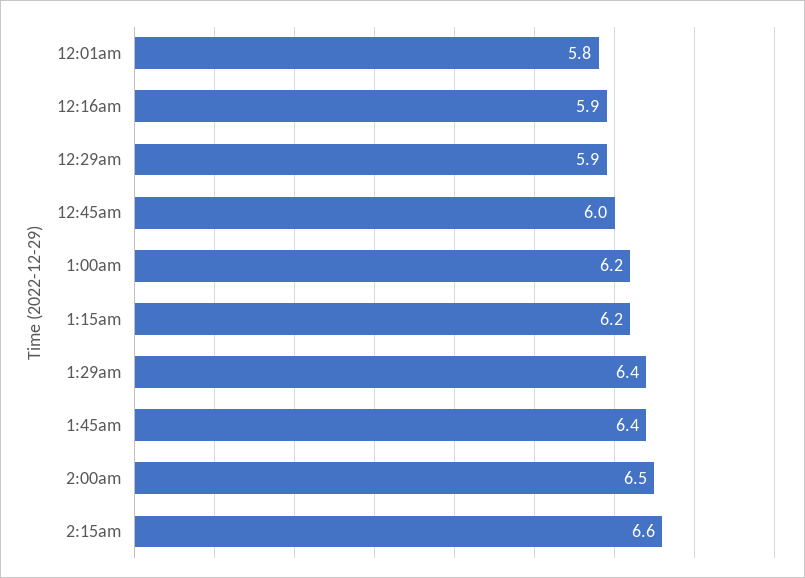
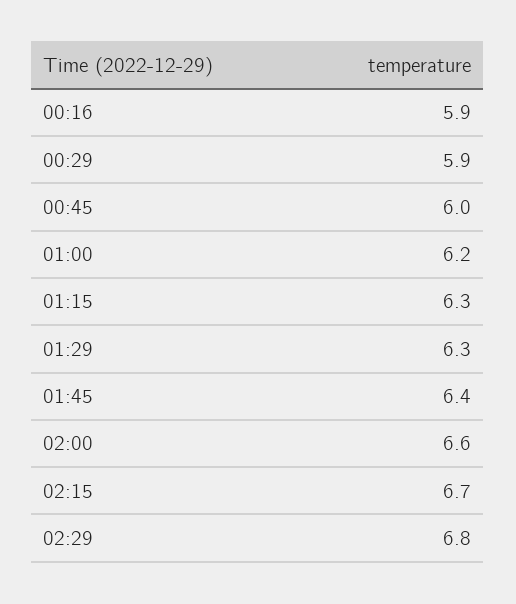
12:01am: 5.8 -> none
1:15am: 6.2 -> 6.3
1:29am: 6.4 -> 6.3
2:00am: 6.5 -> 6.6
2:15am: 6.6 -> 6.7
02:29: none -> 6.8

